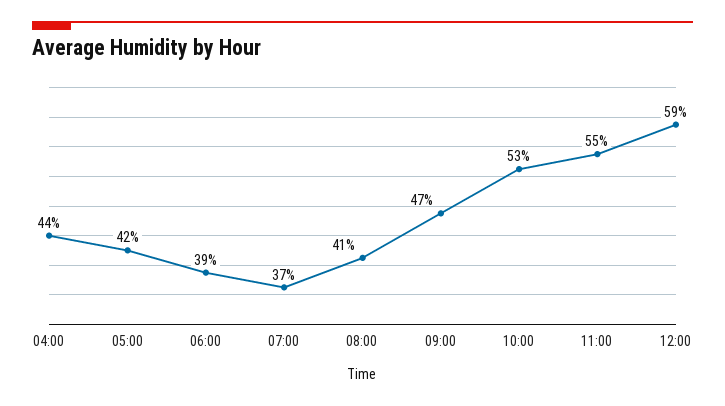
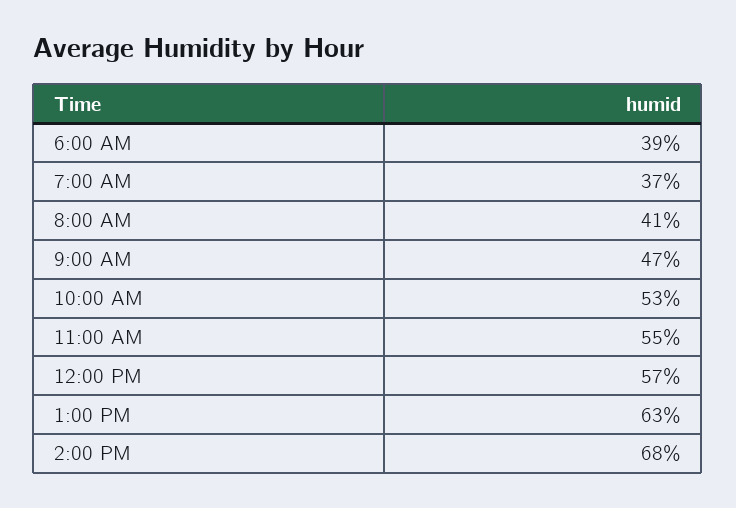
04:00: 44 -> none
05:00: 42 -> none
12:00: 59 -> 57
1:00 PM: none -> 63
2:00 PM: none -> 68

